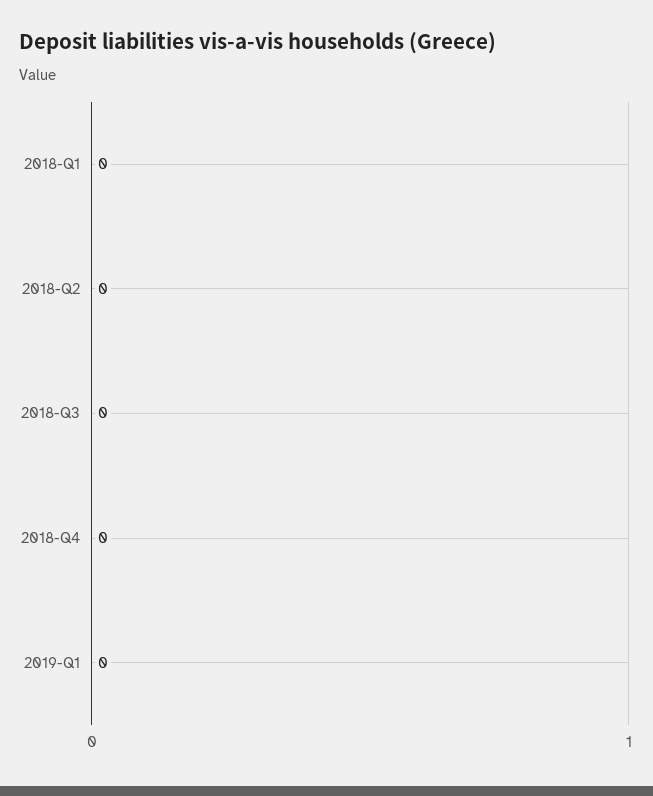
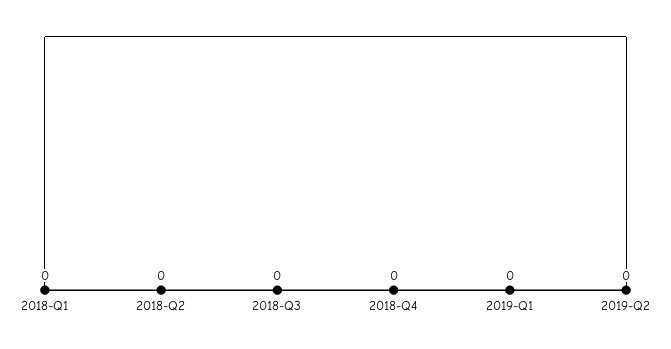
2019-Q2: none -> 0

